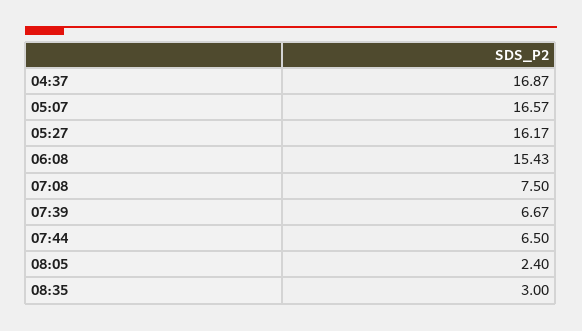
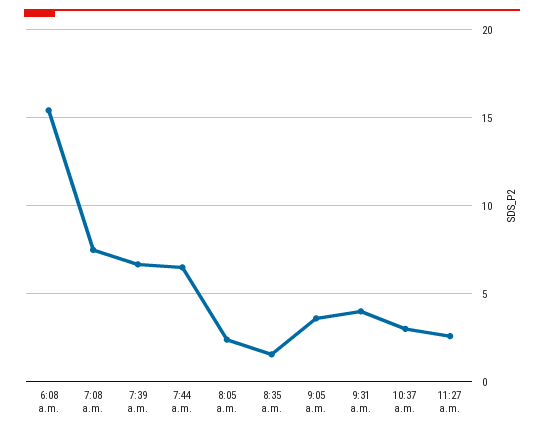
04:37: 16.87 -> none
05:07: 16.57 -> none
05:27: 16.17 -> none
08:35: 3 -> 1.5
9:05 a.m.: none -> 3.5
9:31 a.m.: none -> 4
10:37 a.m.: none -> 3
11:27 a.m.: none -> 2.5

